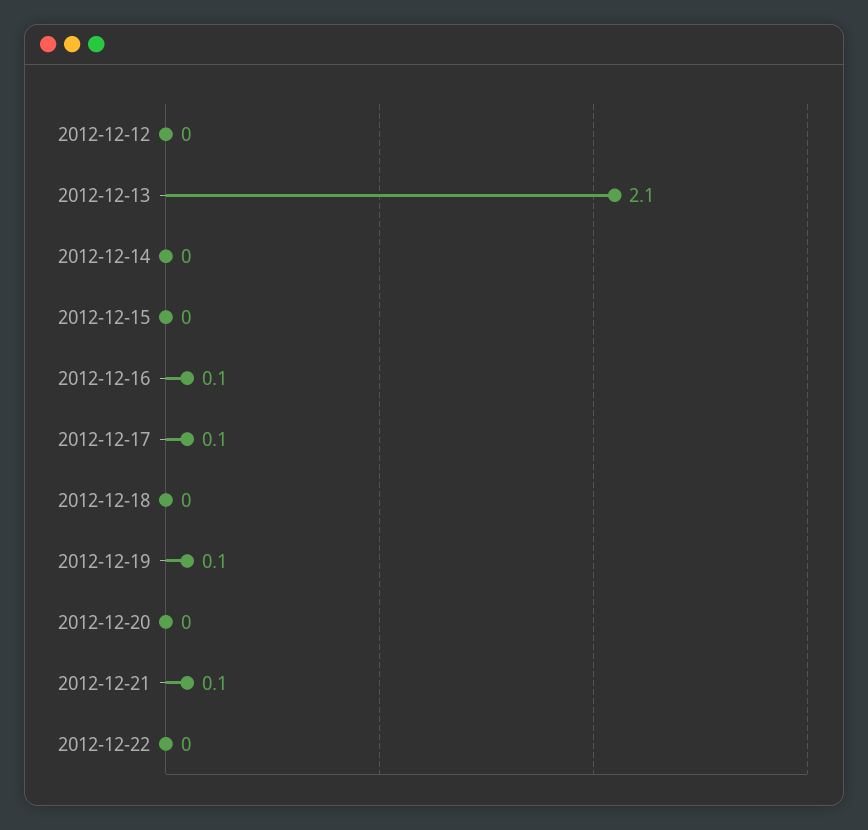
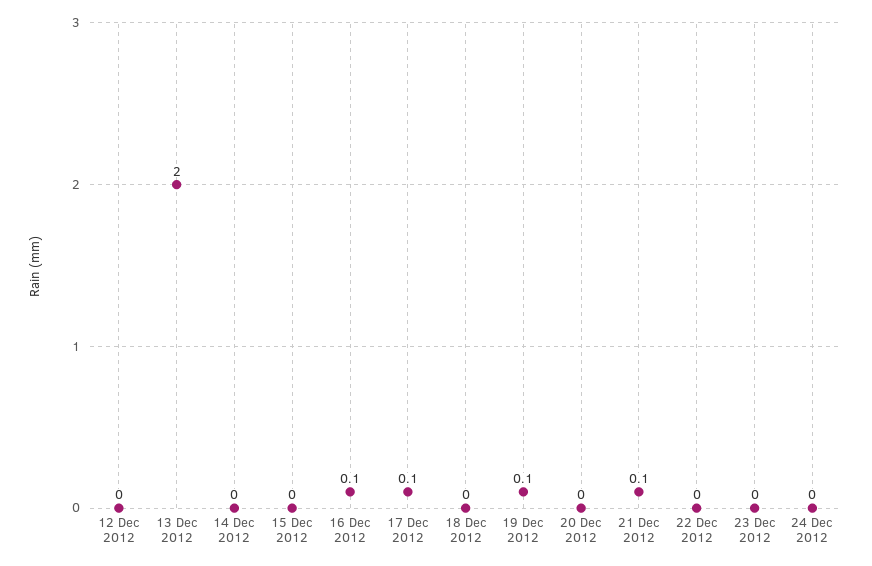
2012-12-13: 2.1 -> 2
23 Dec 2012: none -> 0
24 Dec 2012: none -> 0

